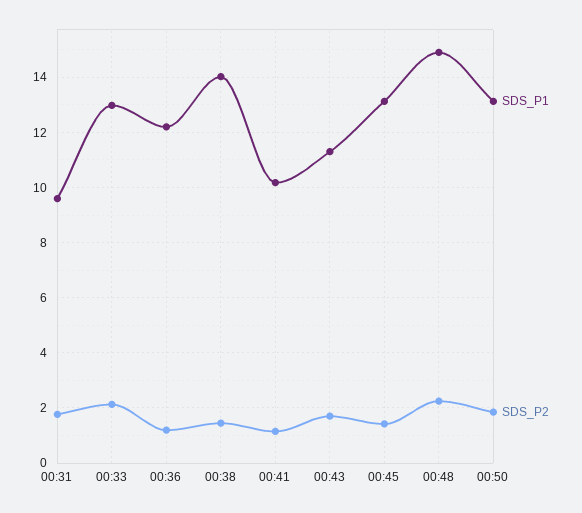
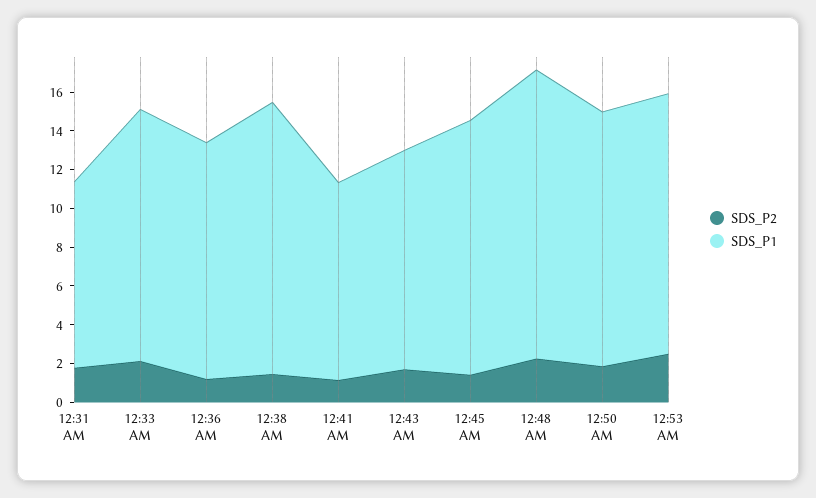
SDS_P2, 12:53 AM: none -> 2.5
SDS_P1, 12:53 AM: none -> 13.5

